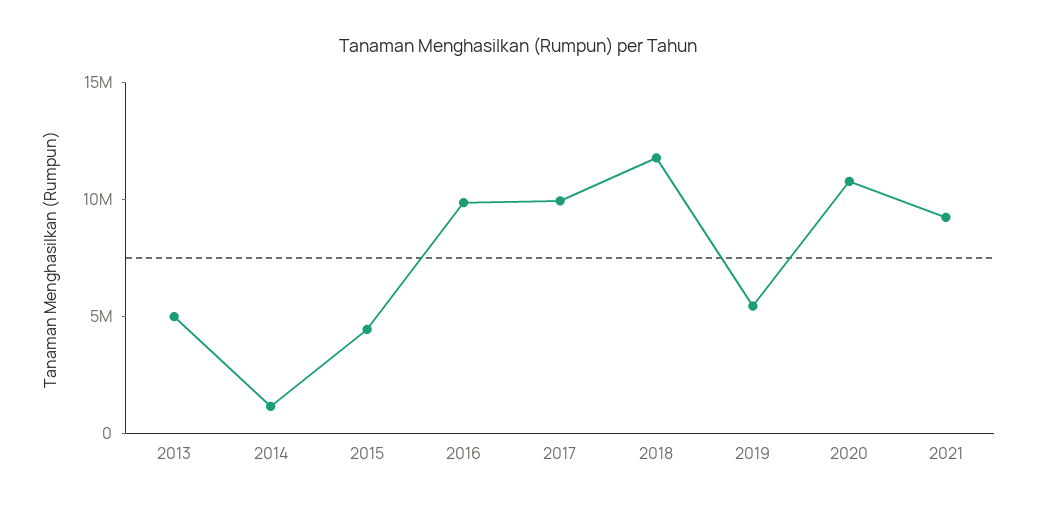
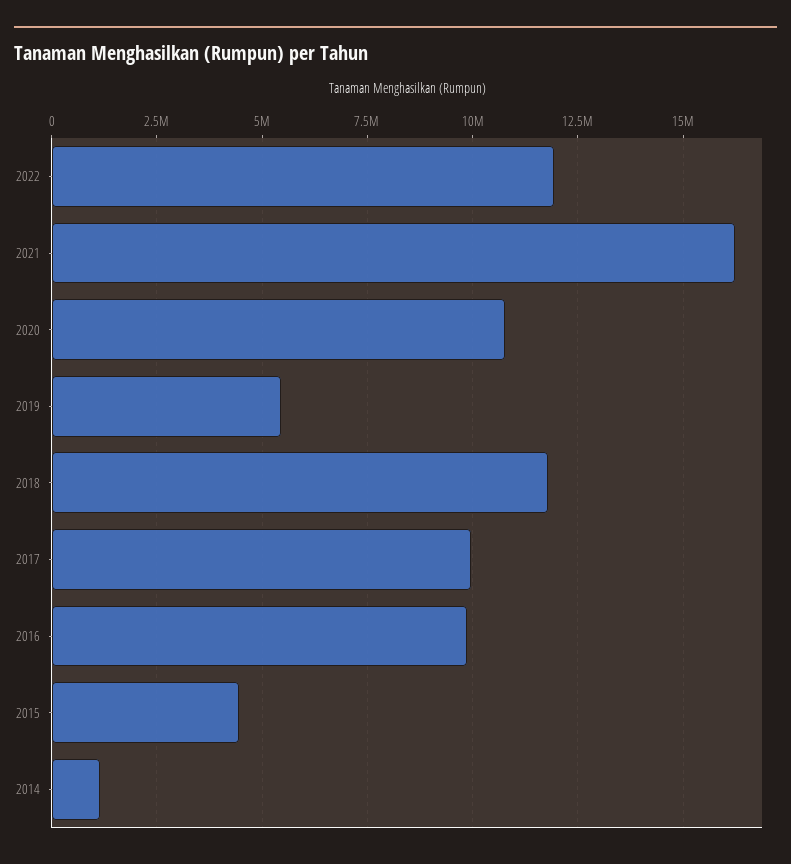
2013: 5000000 -> none
2021: 9000000 -> 16250000
2022: none -> 12000000

